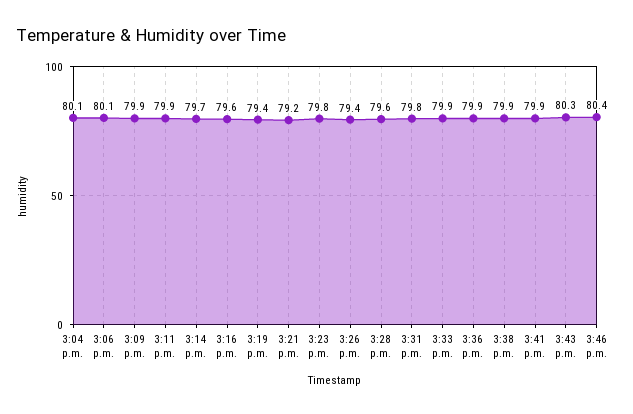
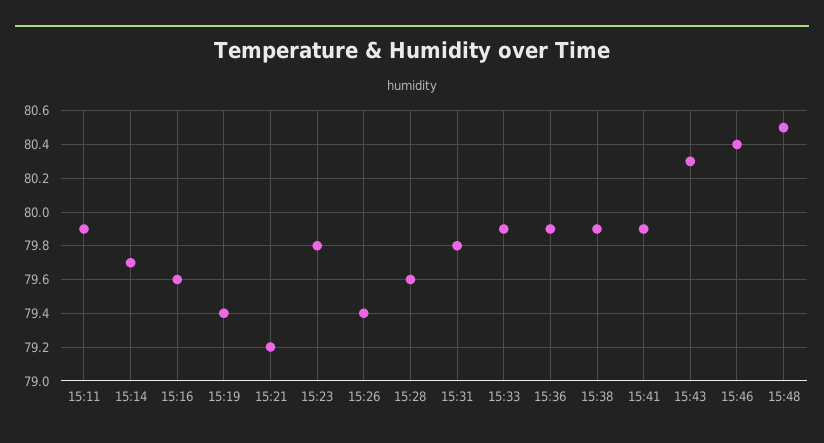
3:04 p.m.: 80.1 -> none
3:06 p.m.: 80.1 -> none
3:09 p.m.: 79.9 -> none
15:48: none -> 80.5

